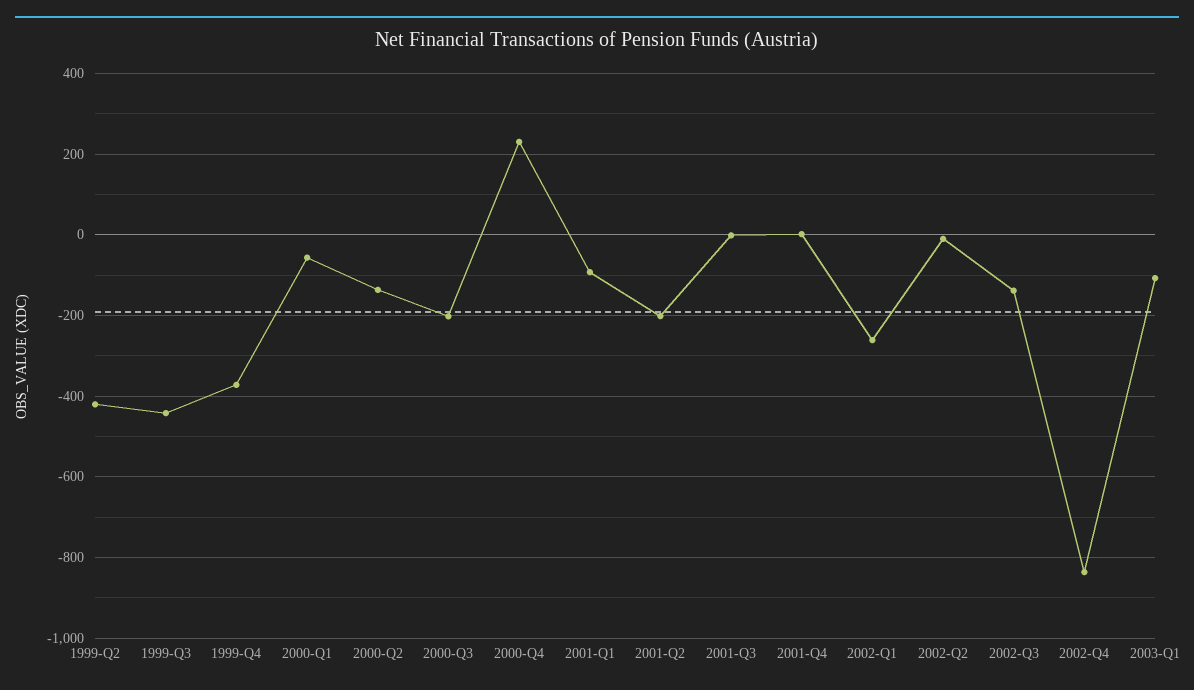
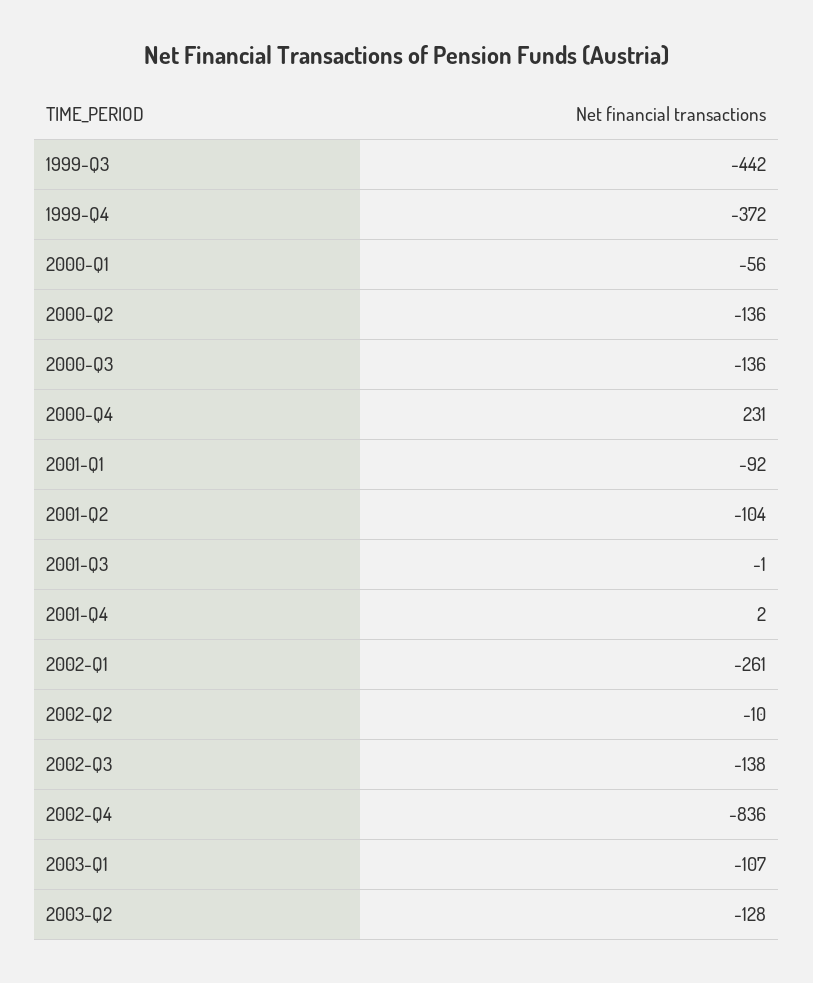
1999-Q2: -420 -> none
2000-Q3: -200 -> -136
2001-Q2: -200 -> -104
2003-Q2: none -> -128

